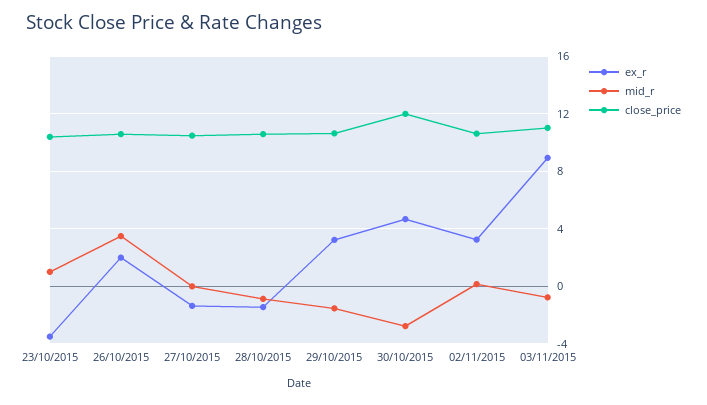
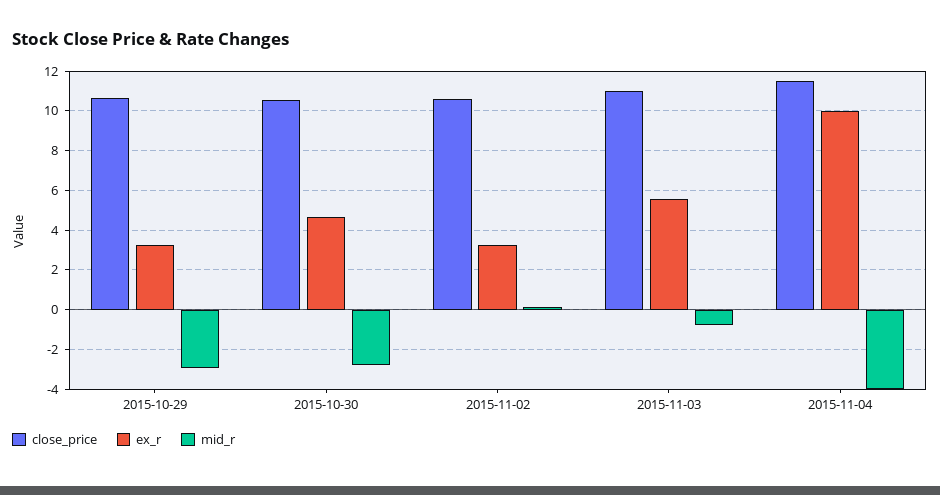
ex_r, 23/10/2015: -3.5 -> none
mid_r, 23/10/2015: 1 -> none
close_price, 23/10/2015: 10.5 -> none
ex_r, 26/10/2015: 2 -> none
mid_r, 26/10/2015: 3.5 -> none
close_price, 26/10/2015: 10.5 -> none
ex_r, 27/10/2015: -1.5 -> none
mid_r, 27/10/2015: 0 -> none
close_price, 27/10/2015: 10.5 -> none
ex_r, 28/10/2015: -1.5 -> none
mid_r, 28/10/2015: -1 -> none
close_price, 28/10/2015: 10.5 -> none
mid_r, 29/10/2015: -1.5 -> -3
close_price, 30/10/2015: 12 -> 10.5
ex_r, 03/11/2015: 9 -> 5.5
close_price, 2015-11-04: none -> 11.5
ex_r, 2015-11-04: none -> 10
mid_r, 2015-11-04: none -> -4

